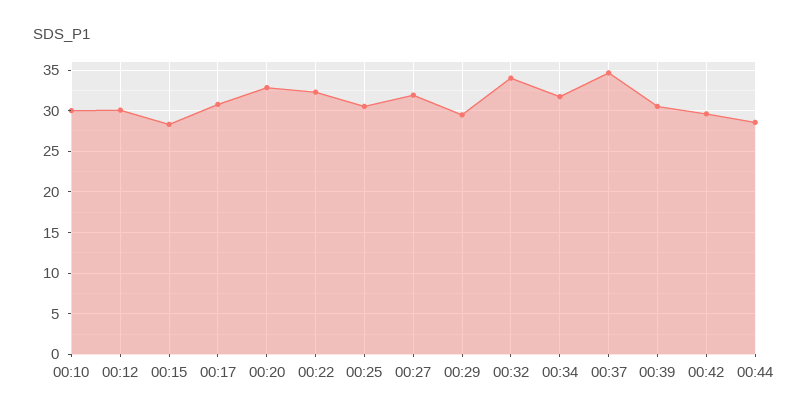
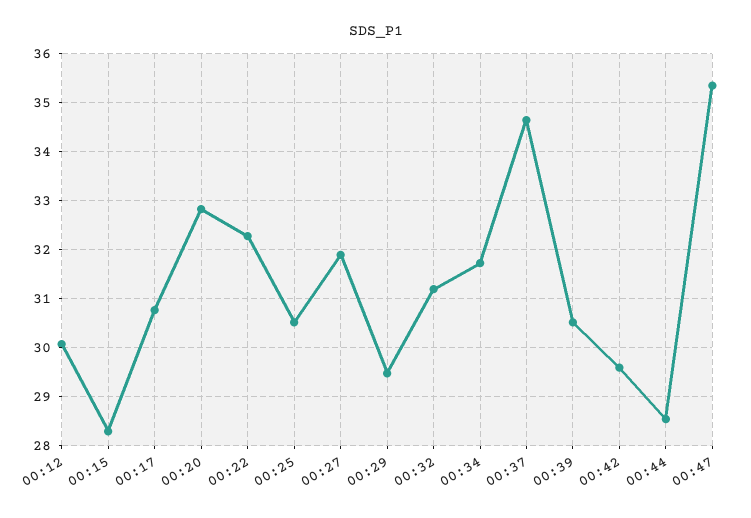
00:10: 30 -> none
00:32: 34 -> 31.2
00:47: none -> 35.4

